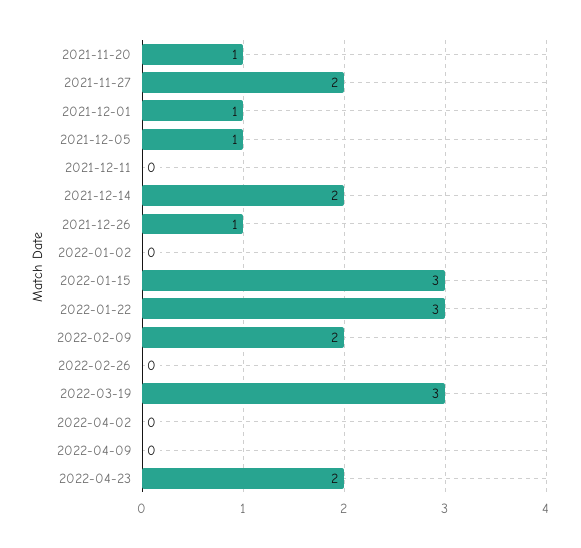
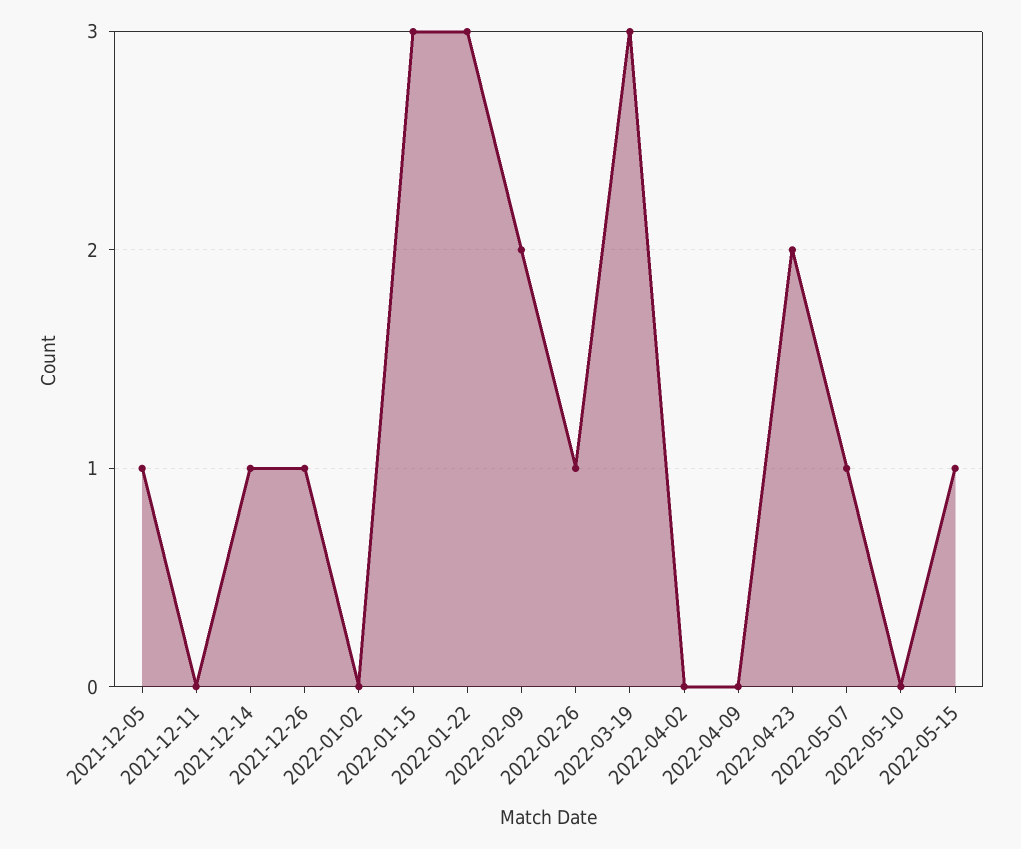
2021-11-20: 1 -> none
2021-11-27: 2 -> none
2021-12-01: 1 -> none
2021-12-14: 2 -> 1
2022-02-26: 0 -> 1
2022-05-07: none -> 1
2022-05-10: none -> 0
2022-05-15: none -> 1

